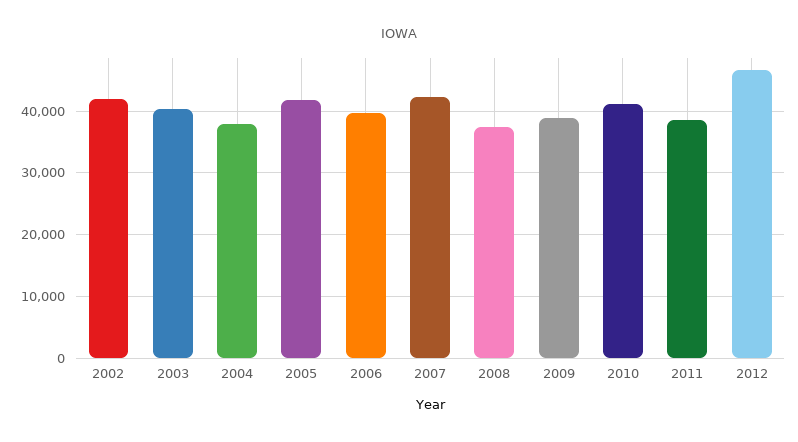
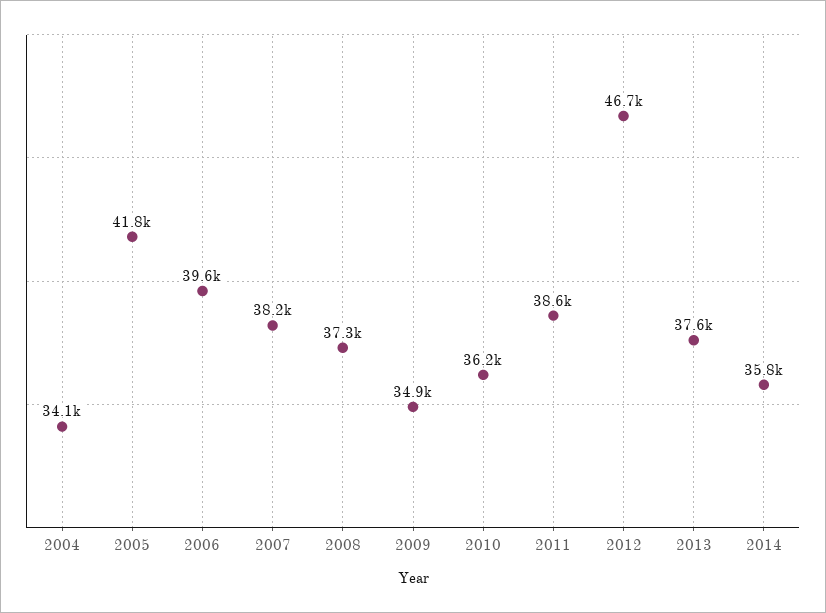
2002: 42000 -> none
2003: 40000 -> none
2004: 38000 -> 34100
2007: 42000 -> 38200
2009: 39000 -> 34900
2010: 41000 -> 36200
2013: none -> 37600
2014: none -> 35800

